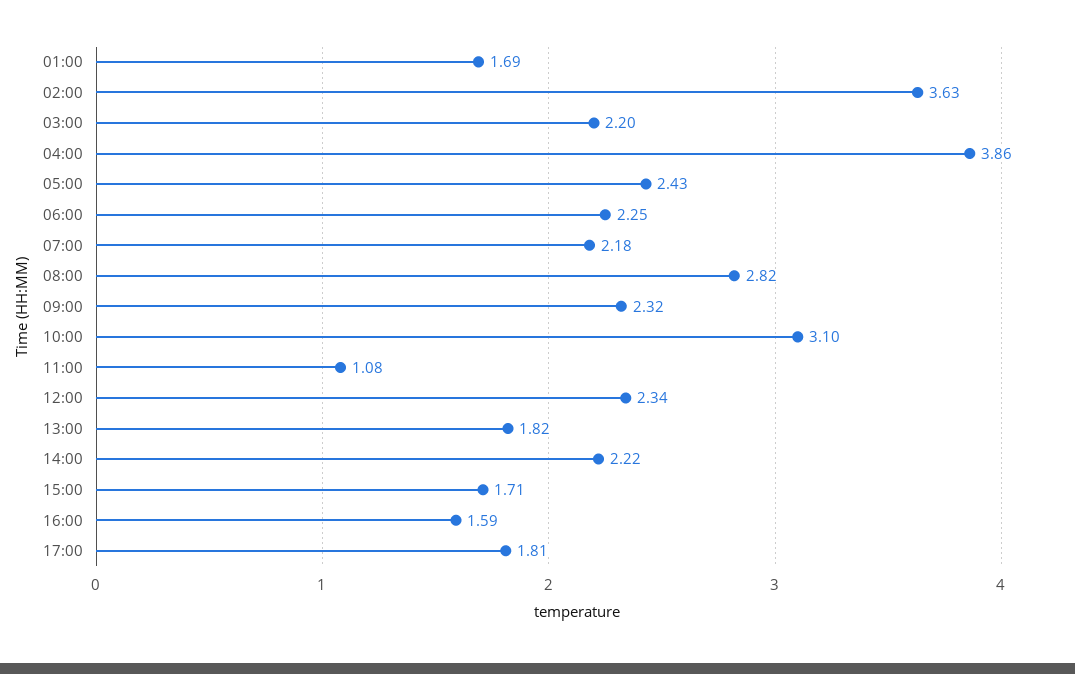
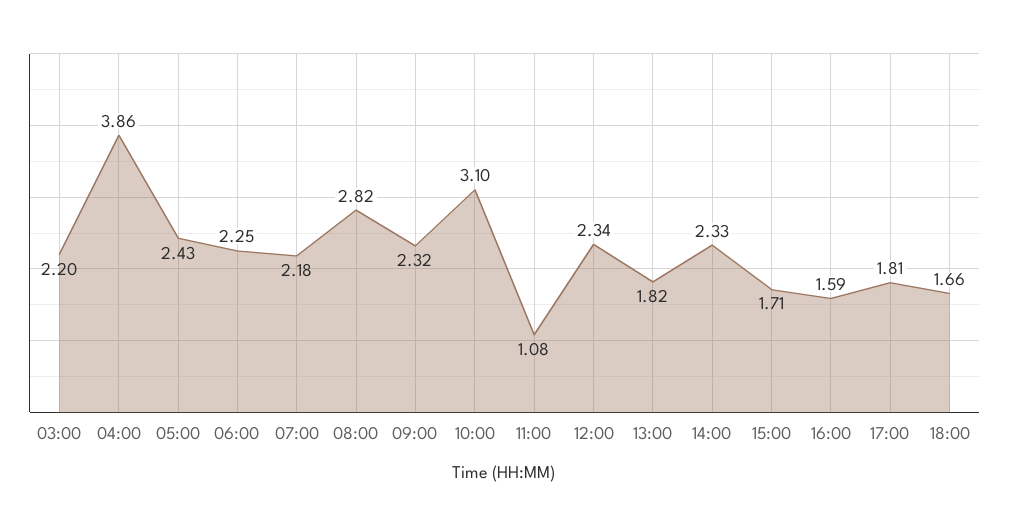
01:00: 1.69 -> none
02:00: 3.63 -> none
14:00: 2.22 -> 2.33
18:00: none -> 1.66

